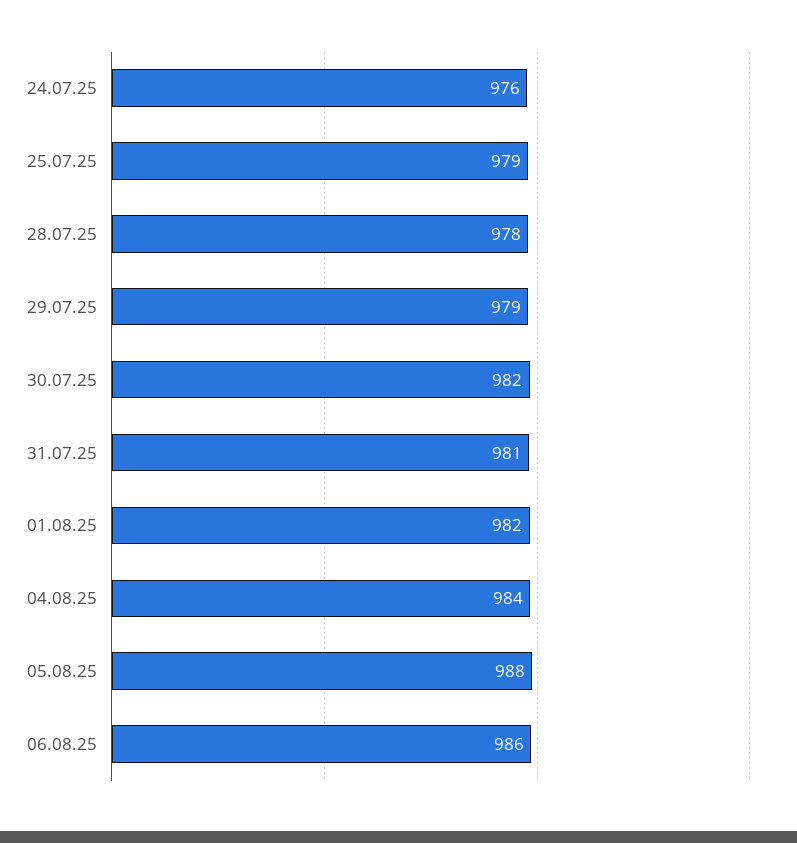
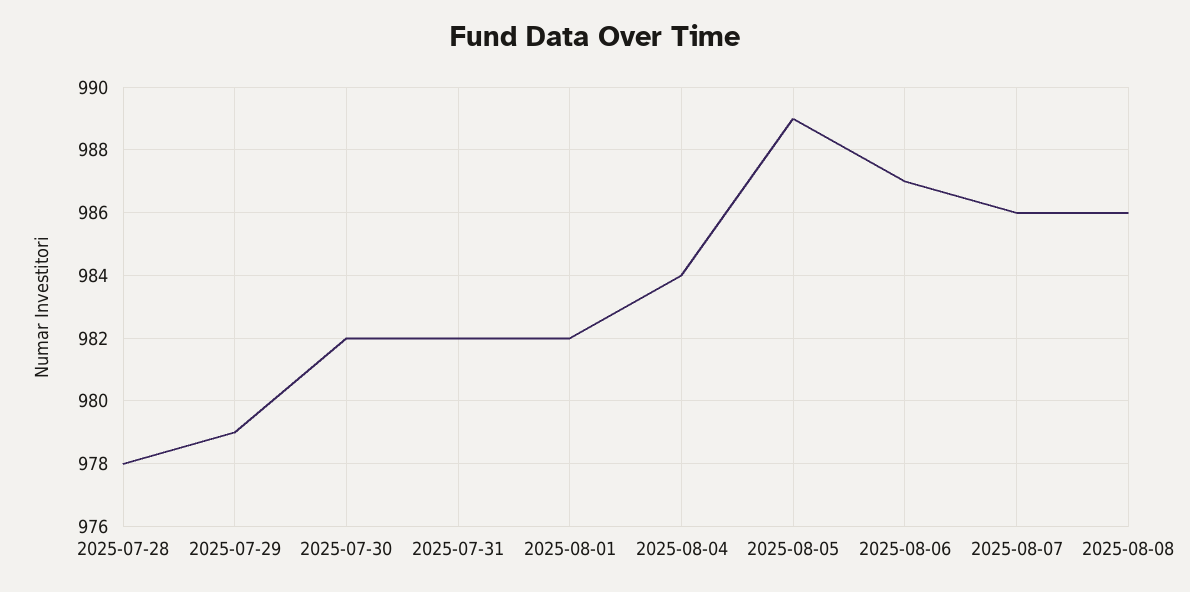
24.07.25: 976 -> none
25.07.25: 979 -> none
31.07.25: 981 -> 982
05.08.25: 988 -> 989
06.08.25: 986 -> 987
2025-08-07: none -> 986
2025-08-08: none -> 986

